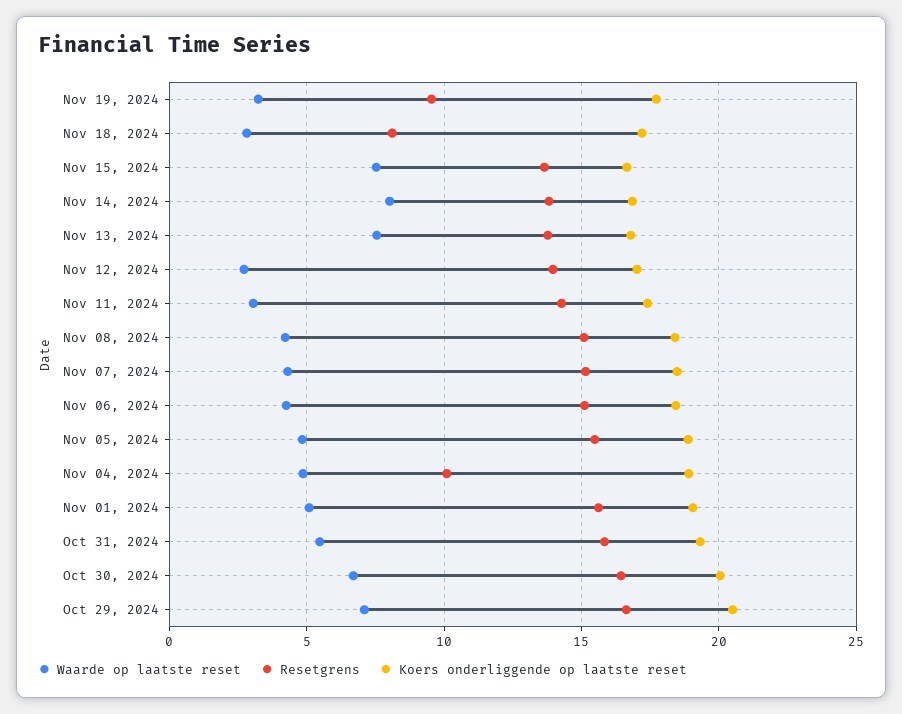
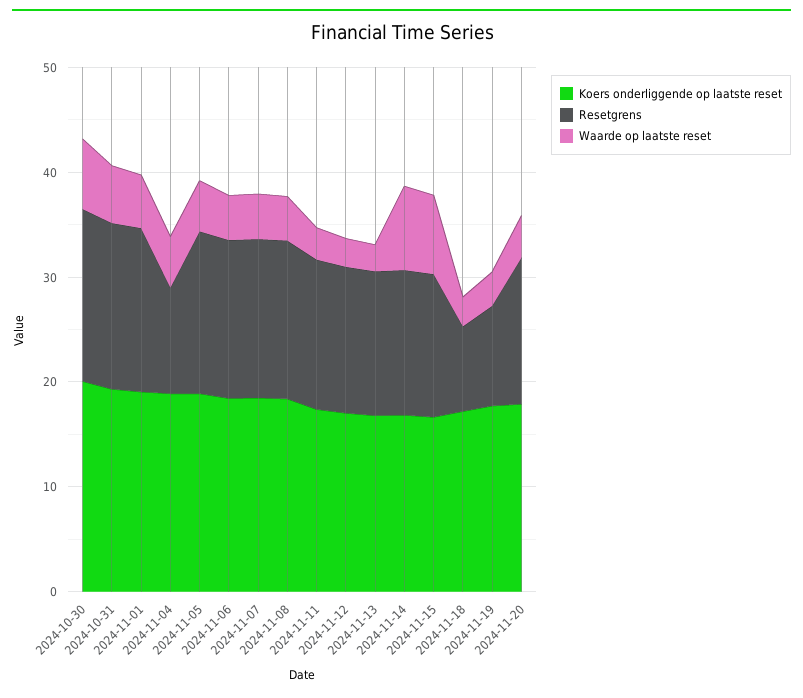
Waarde op laatste reset, Nov 13, 2024: 7.5 -> 2
Waarde op laatste reset, Oct 29, 2024: 7 -> none
Resetgrens, Oct 29, 2024: 16.5 -> none
Koers onderliggende op laatste reset, Oct 29, 2024: 20.5 -> none
Koers onderliggende op laatste reset, 2024-11-20: none -> 18
Resetgrens, 2024-11-20: none -> 14
Waarde op laatste reset, 2024-11-20: none -> 4

